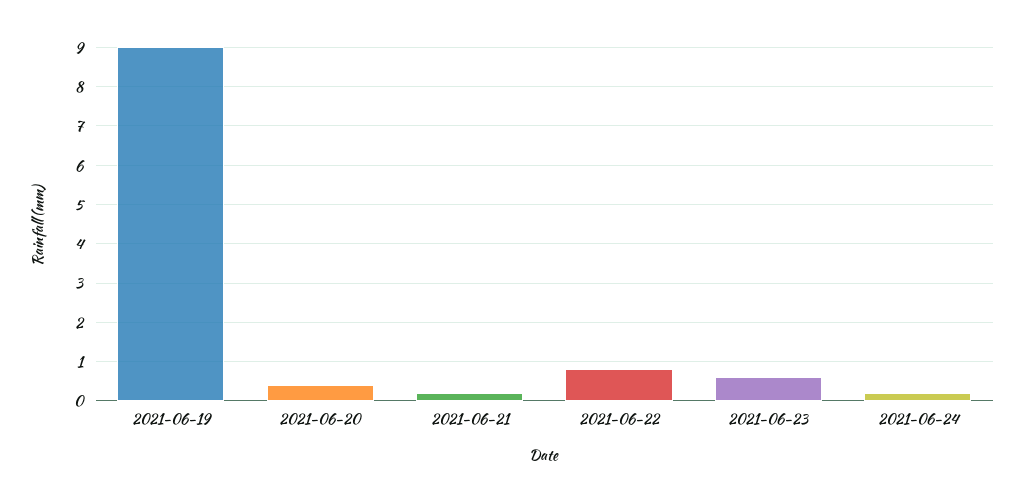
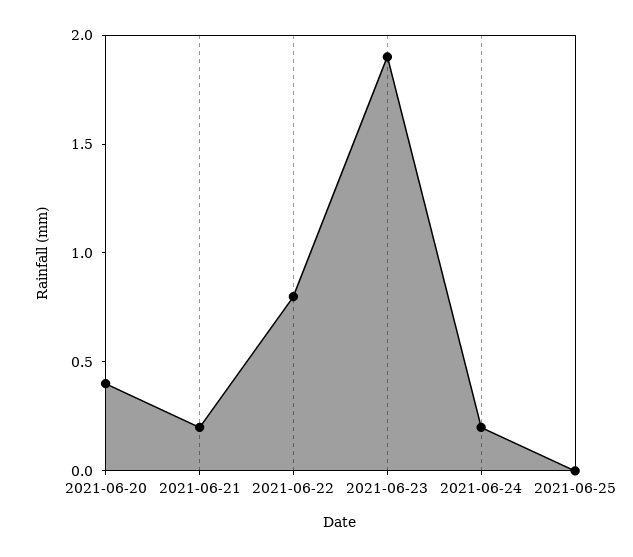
2021-06-19: 9 -> none
2021-06-23: 0.5 -> 1.9
2021-06-25: none -> 0

